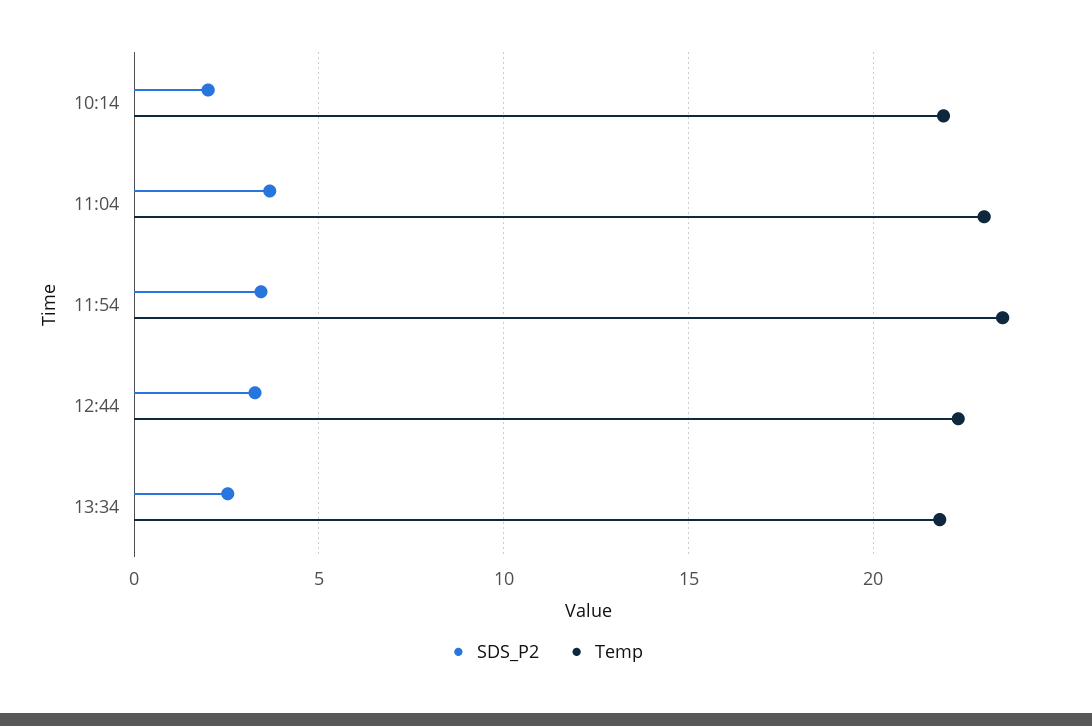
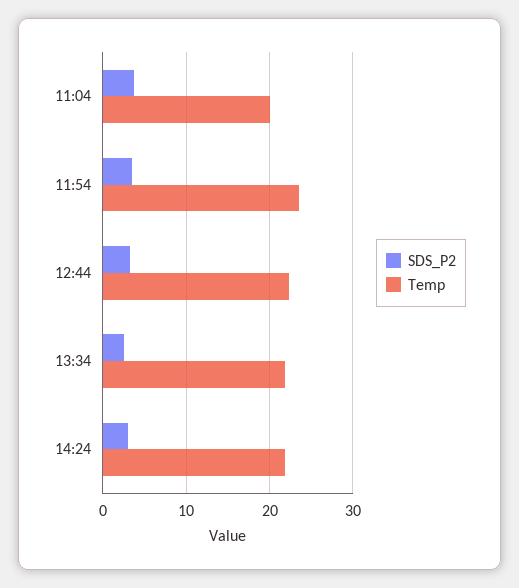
SDS_P2, 10:14: 2 -> none
Temp, 10:14: 22 -> none
Temp, 11:04: 23 -> 20
SDS_P2, 14:24: none -> 3
Temp, 14:24: none -> 22

